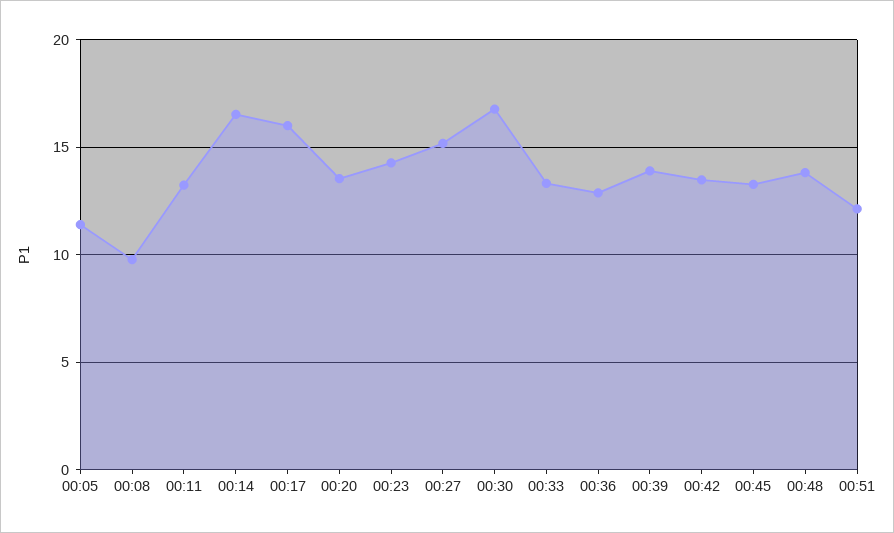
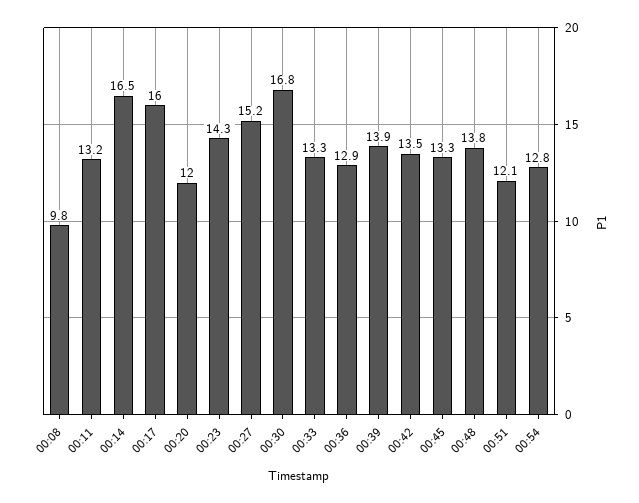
00:05: 11.5 -> none
00:20: 13.5 -> 12
00:54: none -> 12.8

